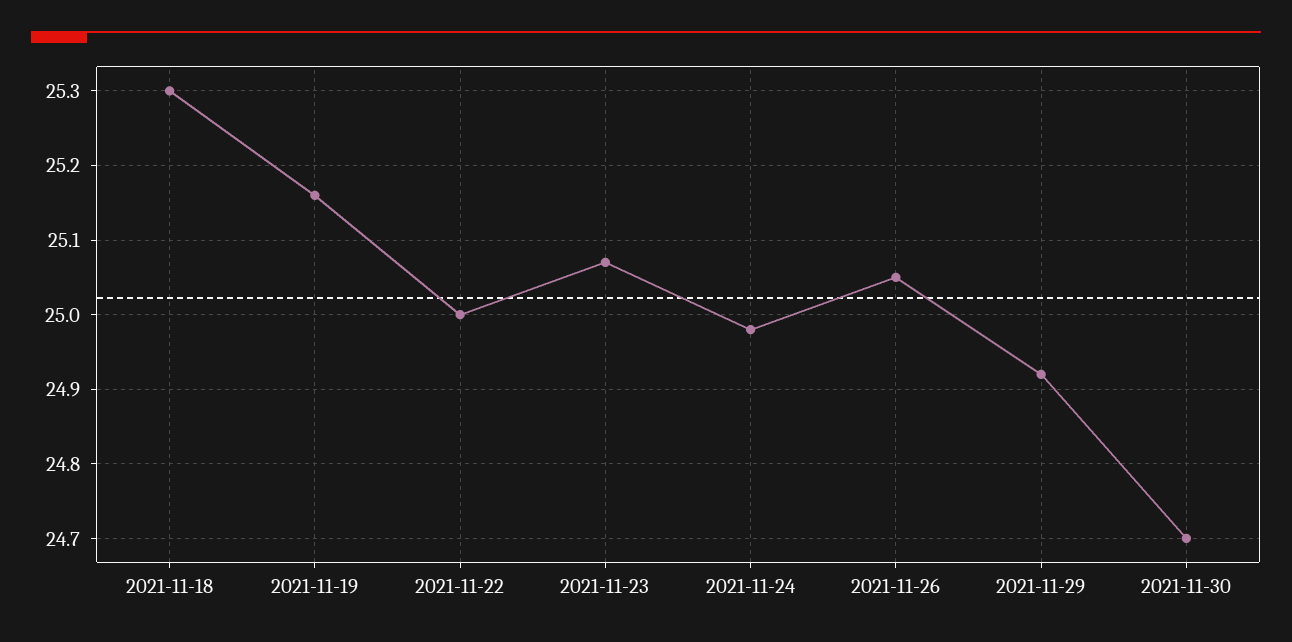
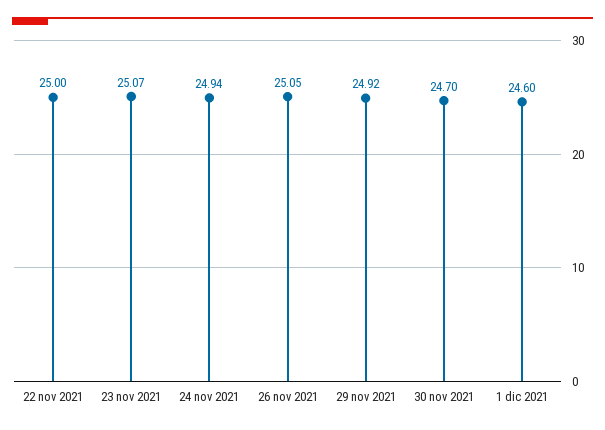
2021-11-18: 25.3 -> none
2021-11-19: 25.16 -> none
2021-11-24: 24.98 -> 24.94
1 dic 2021: none -> 24.6

